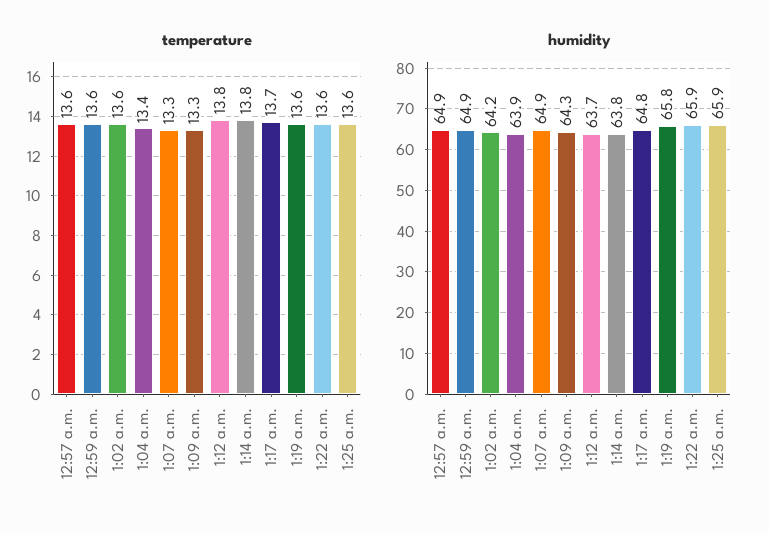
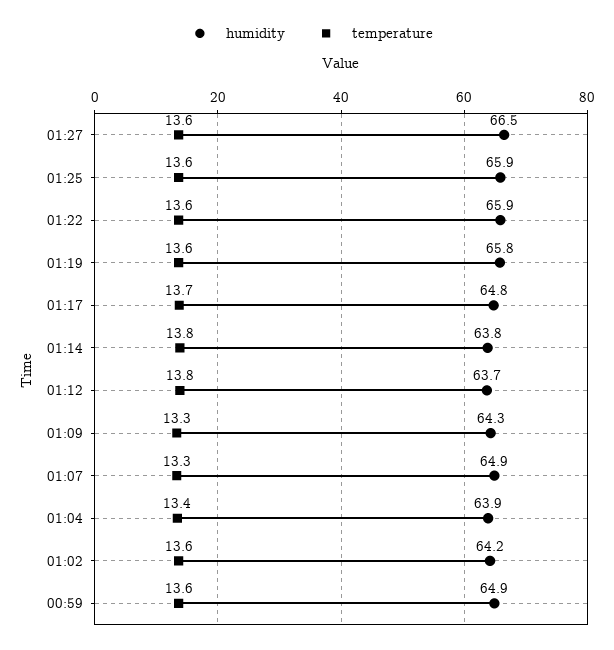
temperature, 12:57 a.m.: 13.6 -> none
humidity, 12:57 a.m.: 64.9 -> none
humidity, 01:27: none -> 66.5
temperature, 01:27: none -> 13.6

